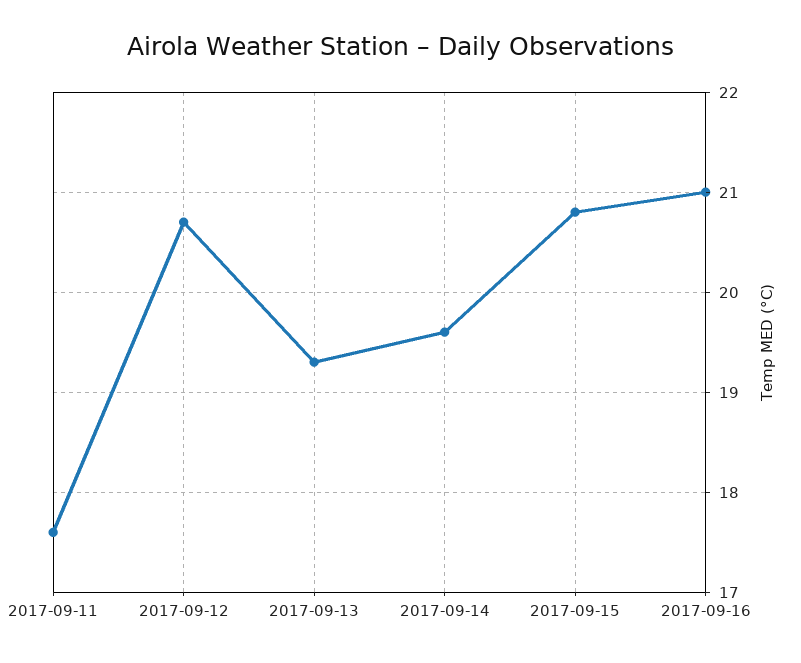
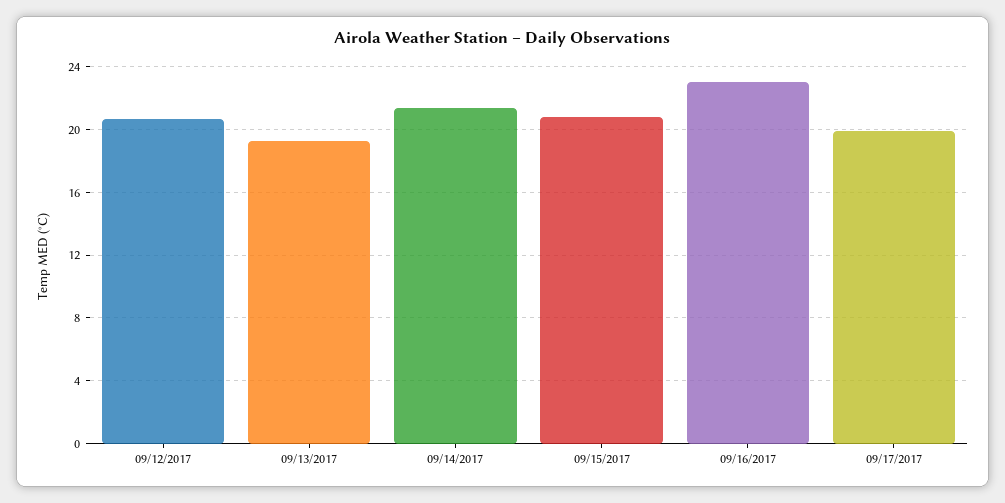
2017-09-11: 17.6 -> none
2017-09-14: 19.6 -> 21.5
2017-09-16: 21 -> 23
09/17/2017: none -> 20

